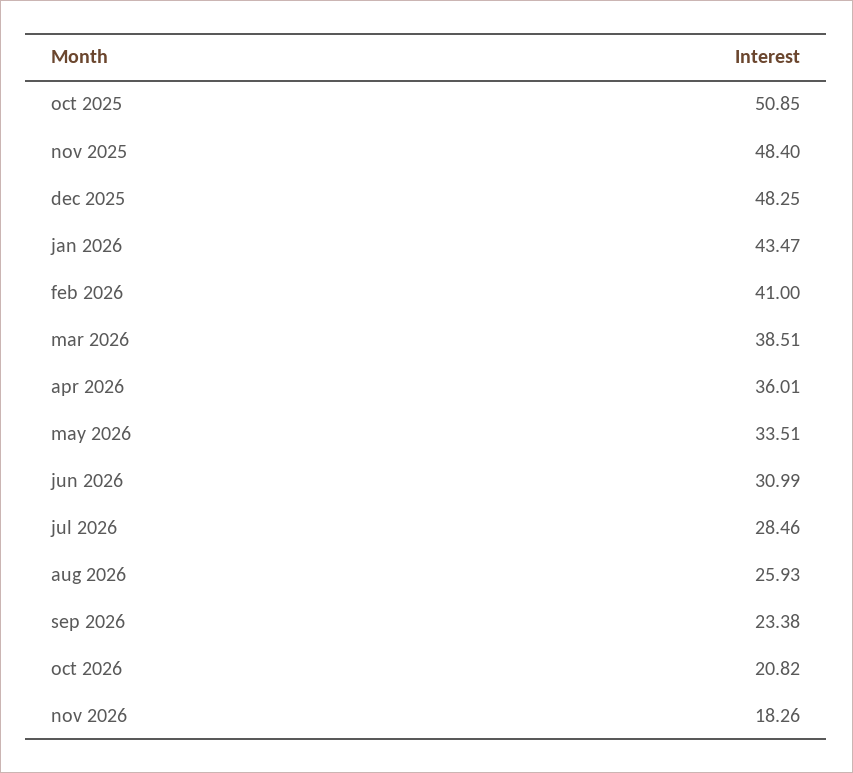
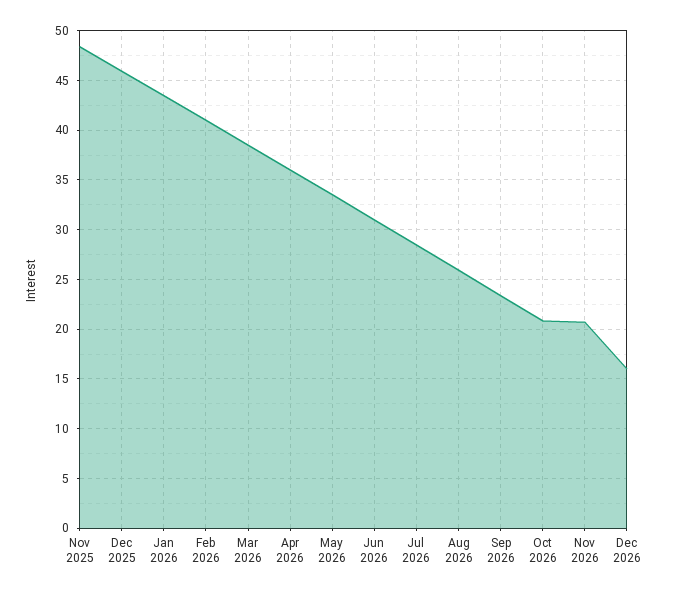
oct 2025: 50.85 -> none
dec 2025: 48.25 -> 46
nov 2026: 18.26 -> 21
Dec 2026: none -> 16

